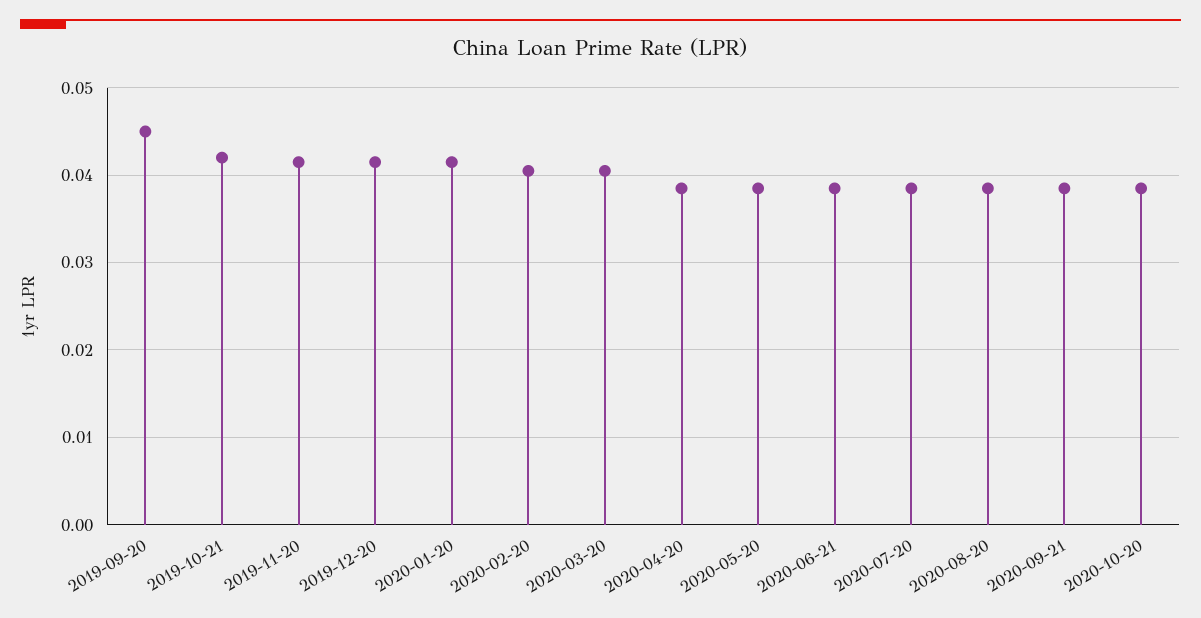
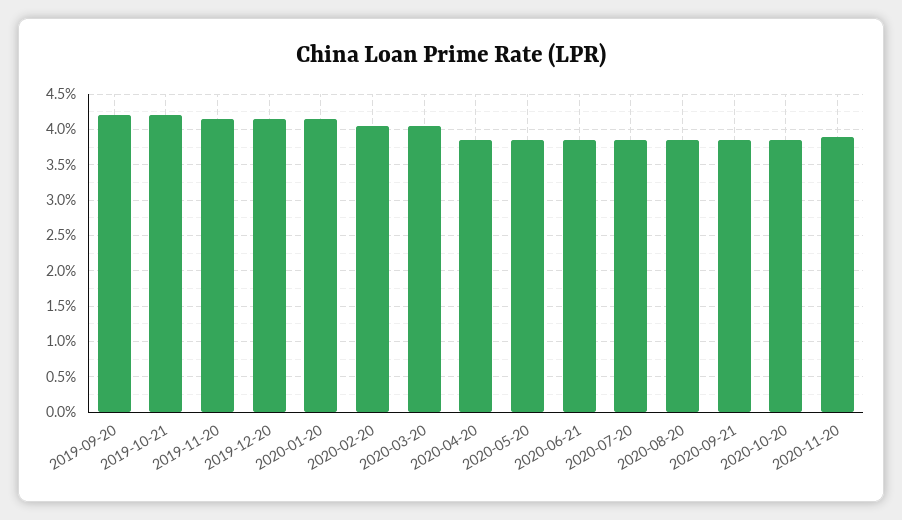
2019-09-20: 0.045 -> 0.042
2020-11-20: none -> 0.039

